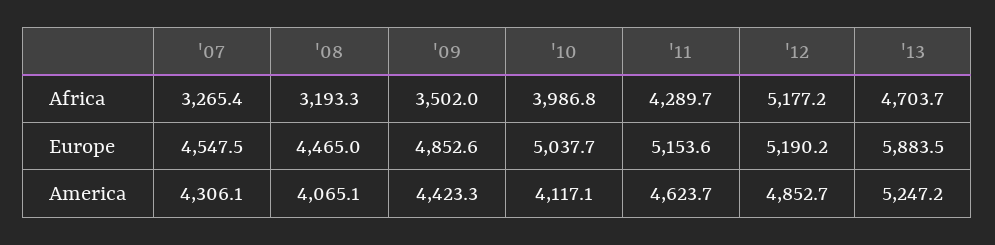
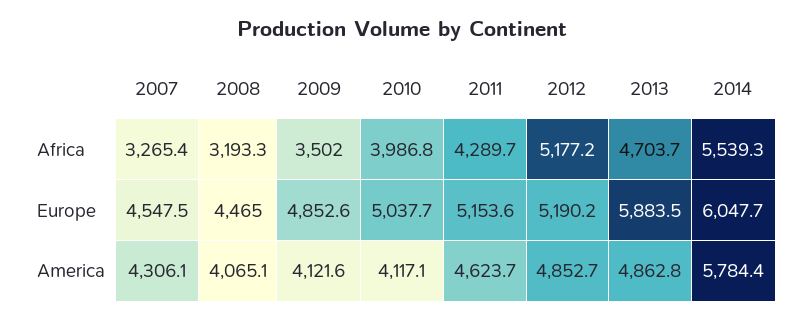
'09, America: 4423.3 -> 4121.6
'13, America: 5247.2 -> 4862.8
2014, Africa: none -> 5539.3
2014, Europe: none -> 6047.7
2014, America: none -> 5784.4

